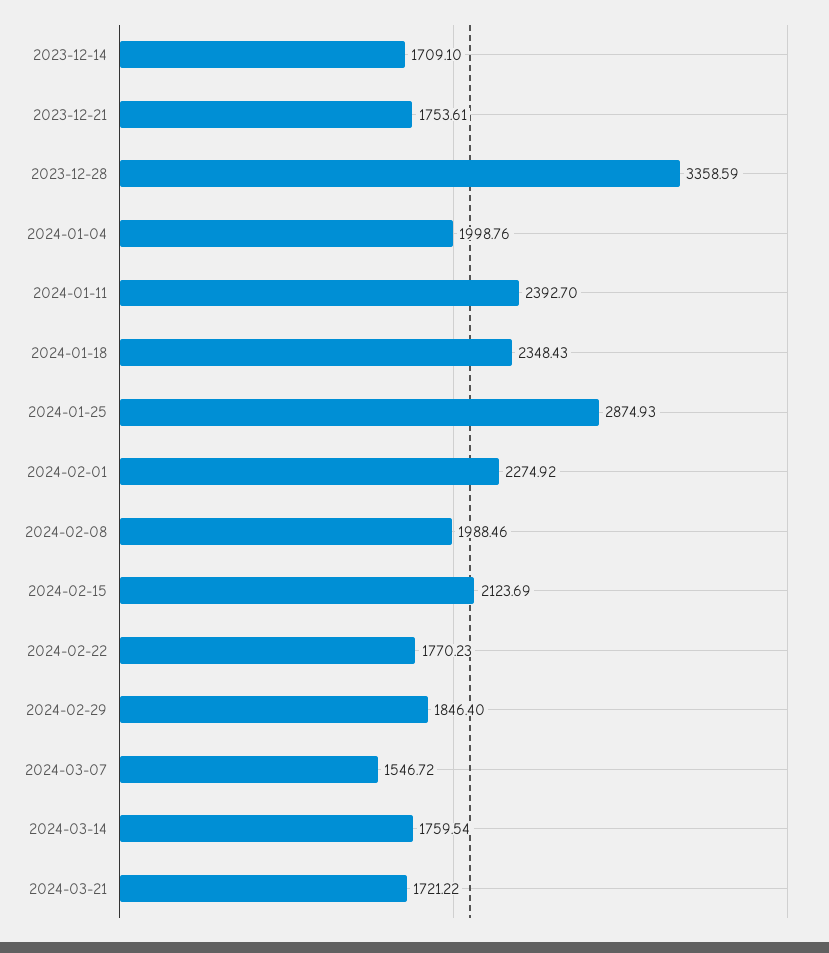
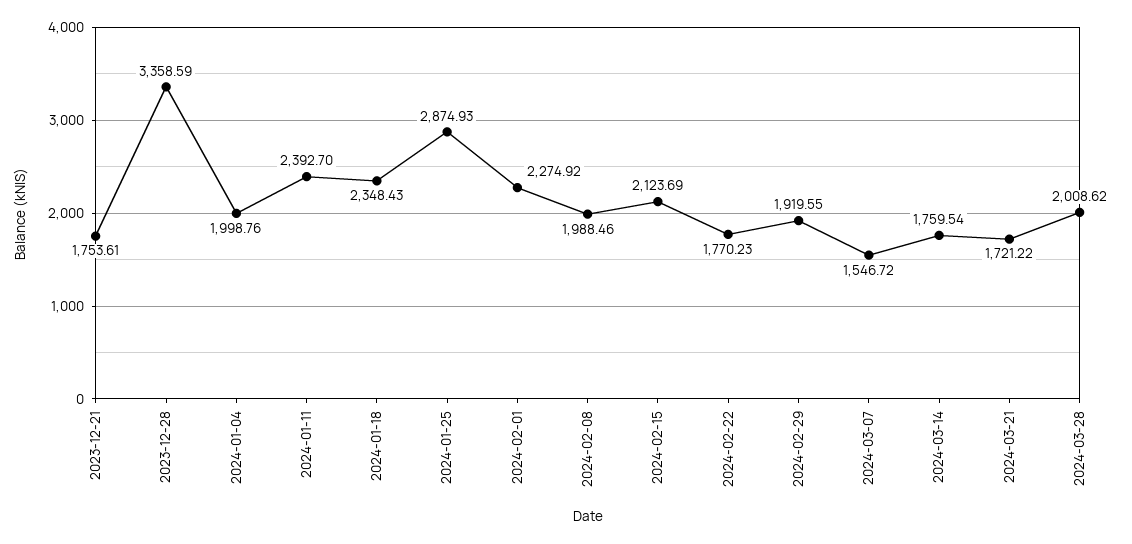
2023-12-14: 1709.1 -> none
2024-02-29: 1846.4 -> 1919.55
2024-03-28: none -> 2008.62

